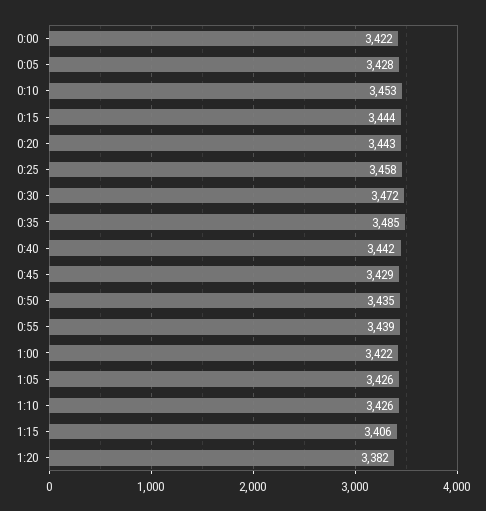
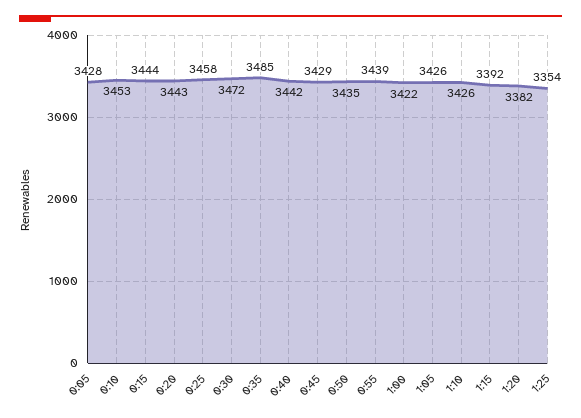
0:00: 3422 -> none
1:15: 3406 -> 3392
1:25: none -> 3354

